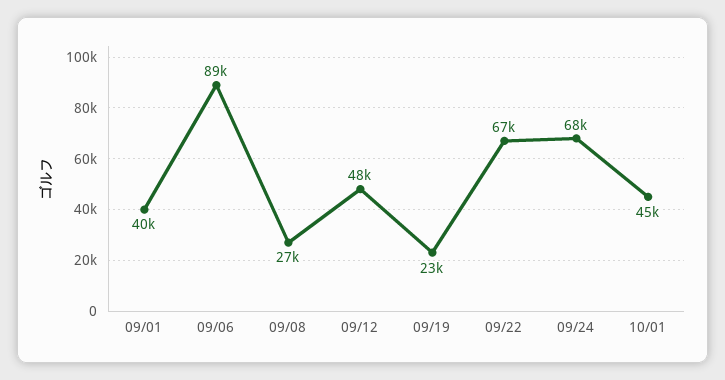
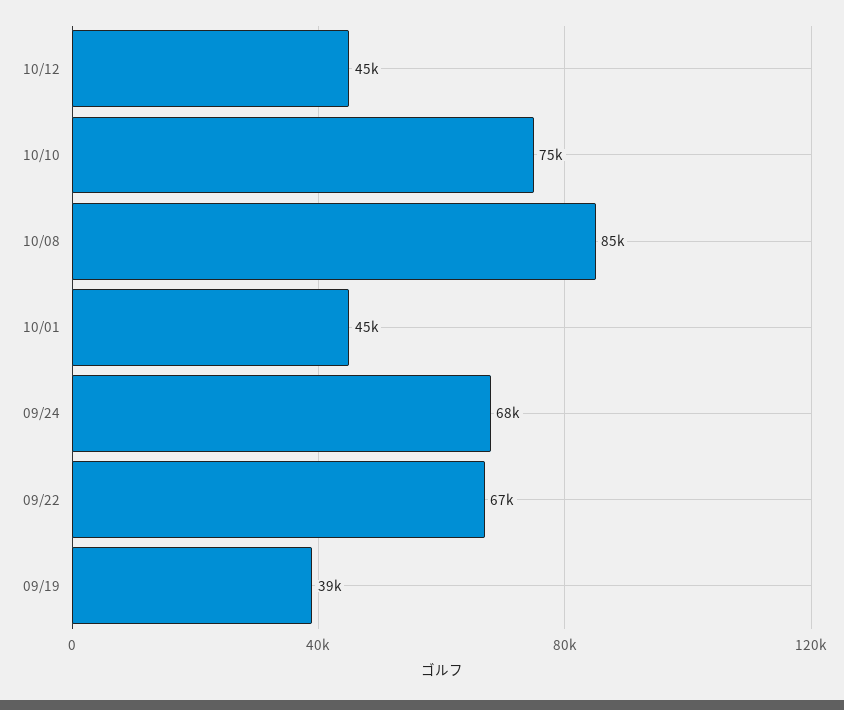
09/01: 40000 -> none
09/06: 89000 -> none
09/08: 27000 -> none
09/12: 48000 -> none
09/19: 23000 -> 39000
10/12: none -> 45000
10/10: none -> 75000
10/08: none -> 85000

